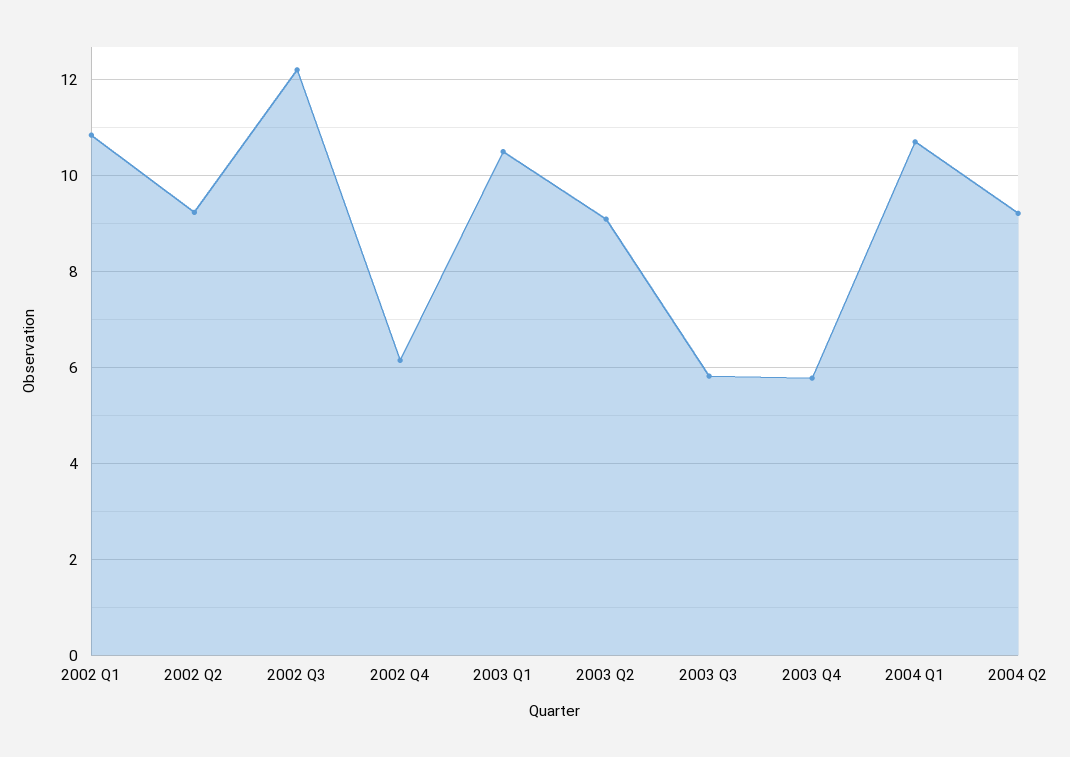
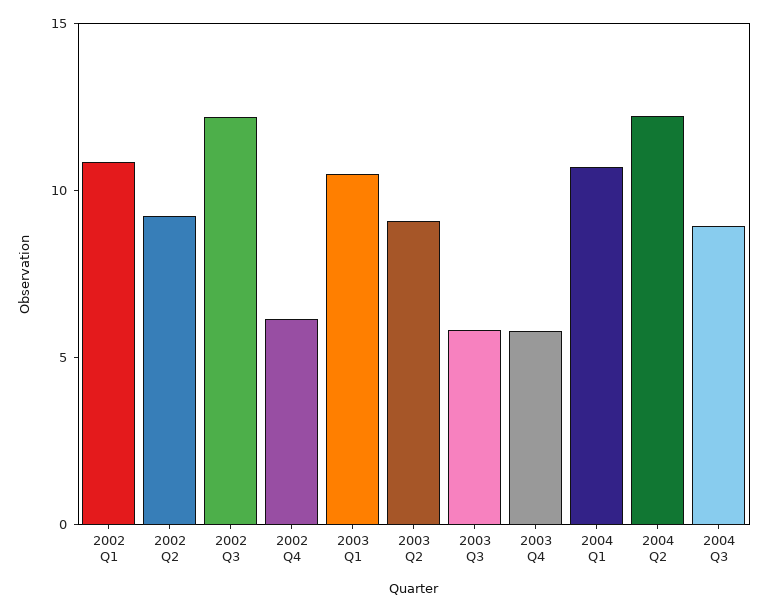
2004 Q2: 9.2 -> 12
2004 Q3: none -> 9

